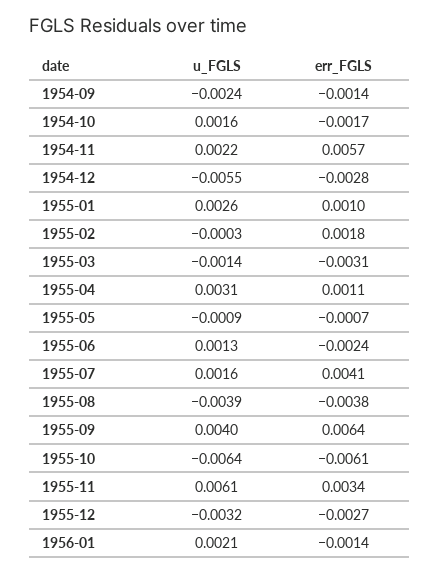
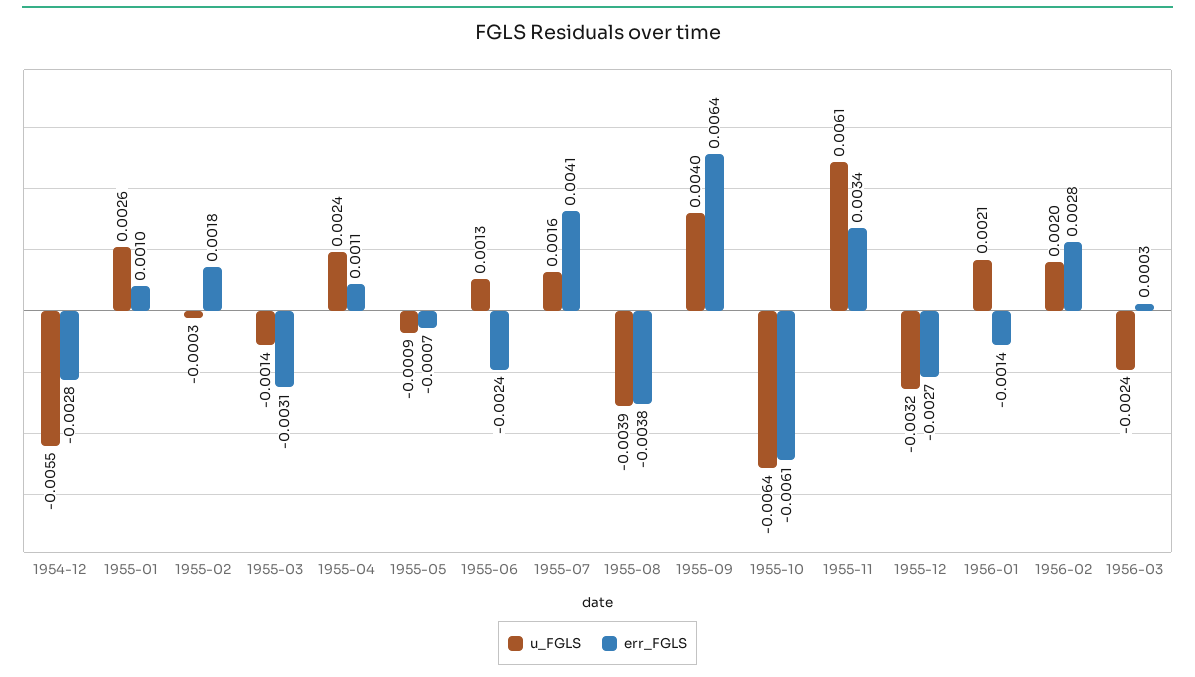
u_FGLS, 1954-09: -0.0024 -> none
err_FGLS, 1954-09: -0.0014 -> none
u_FGLS, 1954-10: 0.0016 -> none
err_FGLS, 1954-10: -0.0017 -> none
u_FGLS, 1954-11: 0.0022 -> none
err_FGLS, 1954-11: 0.0057 -> none
u_FGLS, 1955-04: 0.0031 -> 0.0024
u_FGLS, 1956-02: none -> 0.002
err_FGLS, 1956-02: none -> 0.0028
u_FGLS, 1956-03: none -> -0.0024
err_FGLS, 1956-03: none -> 0.0003

